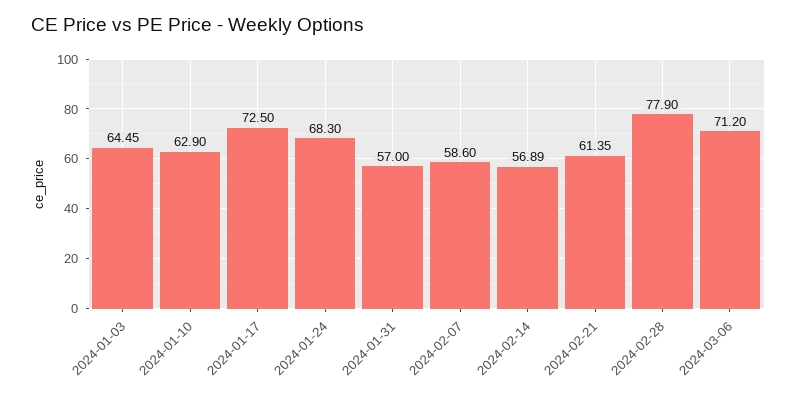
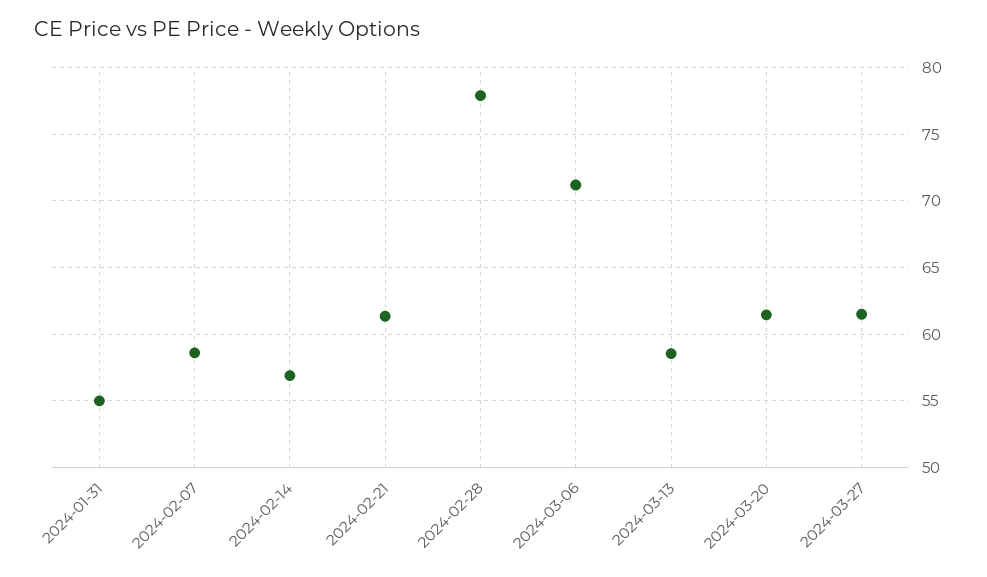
2024-01-03: 64.45 -> none
2024-01-10: 62.9 -> none
2024-01-17: 72.5 -> none
2024-01-24: 68.3 -> none
2024-01-31: 57 -> 55
2024-03-13: none -> 58.5
2024-03-20: none -> 61.5
2024-03-27: none -> 61.5

